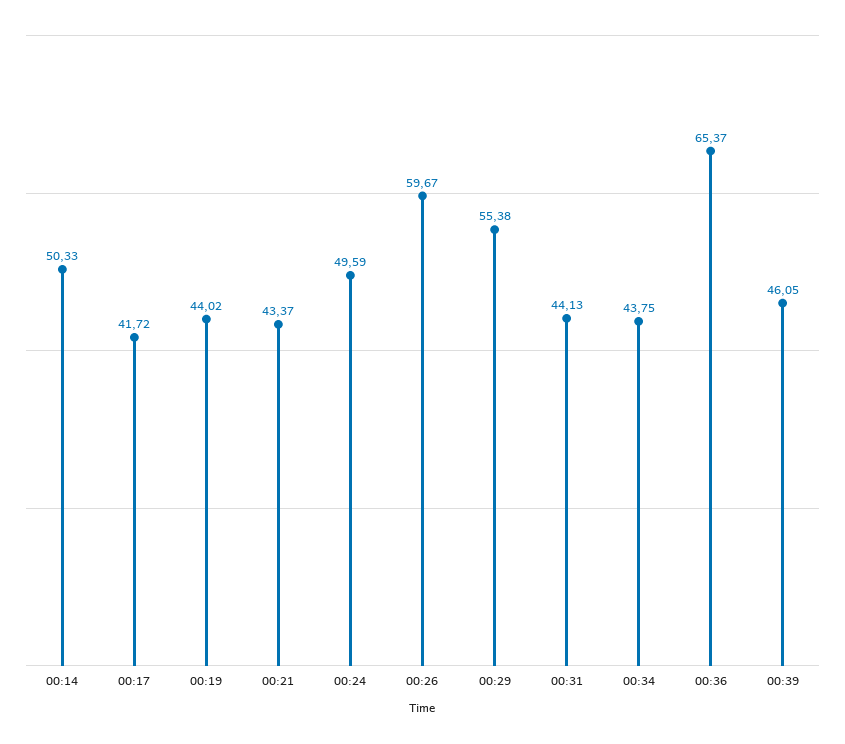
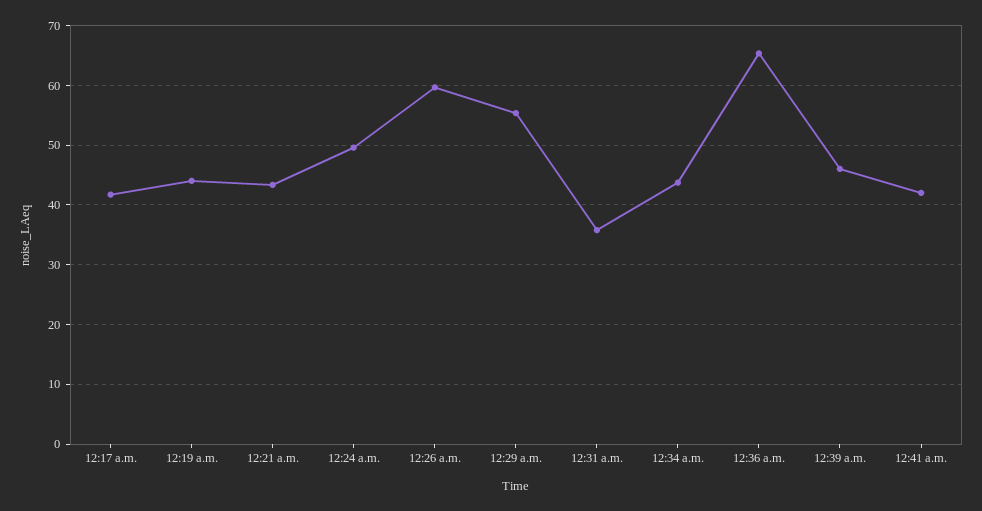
00:14: 50.33 -> none
00:31: 44.13 -> 36
12:41 a.m.: none -> 42

